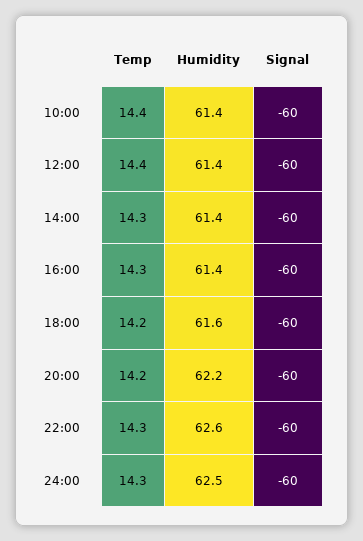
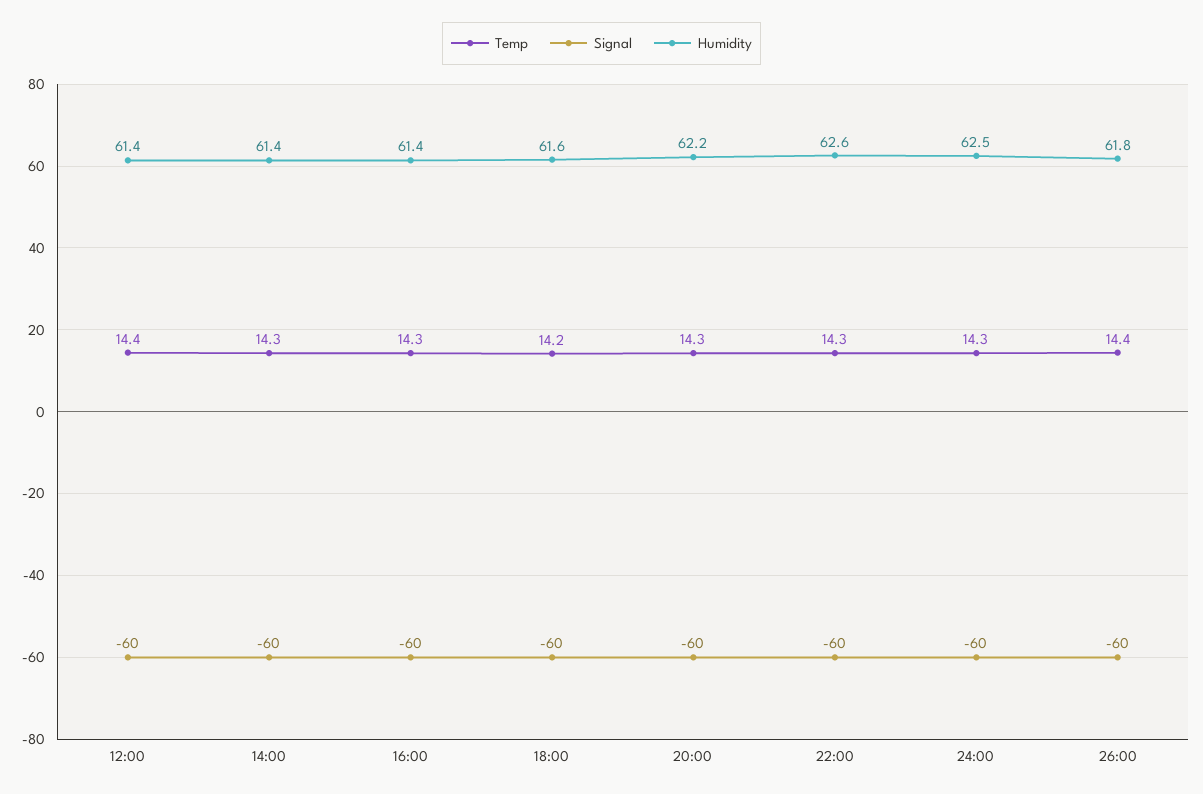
Temp, 10:00: 14.4 -> none
Humidity, 10:00: 61.4 -> none
Signal, 10:00: -60 -> none
Temp, 20:00: 14.2 -> 14.3
Temp, 26:00: none -> 14.4
Signal, 26:00: none -> -60
Humidity, 26:00: none -> 61.8

